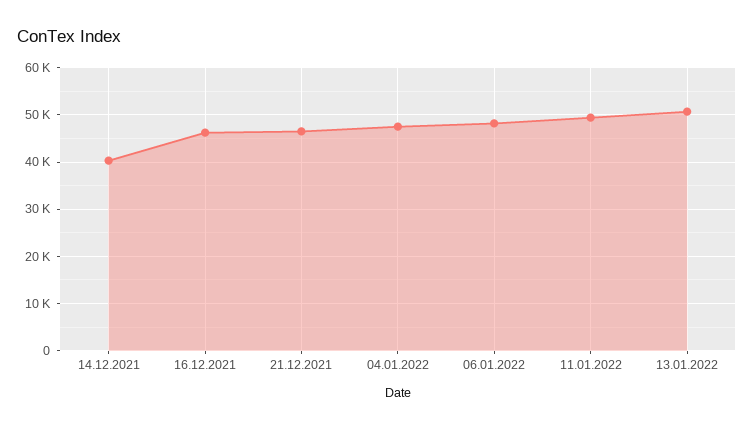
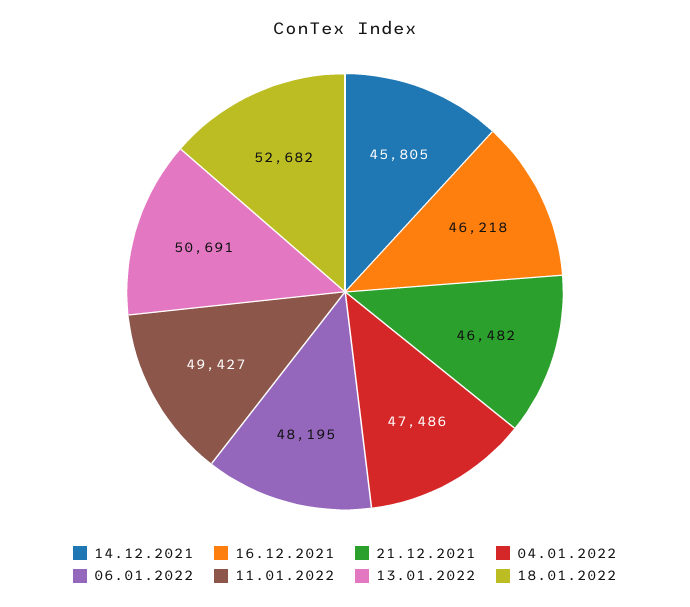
14.12.2021: 40000 -> 45805
18.01.2022: none -> 52682

